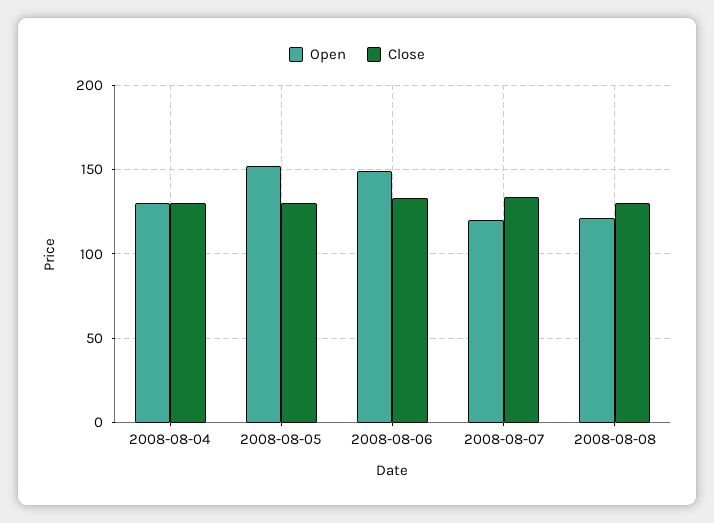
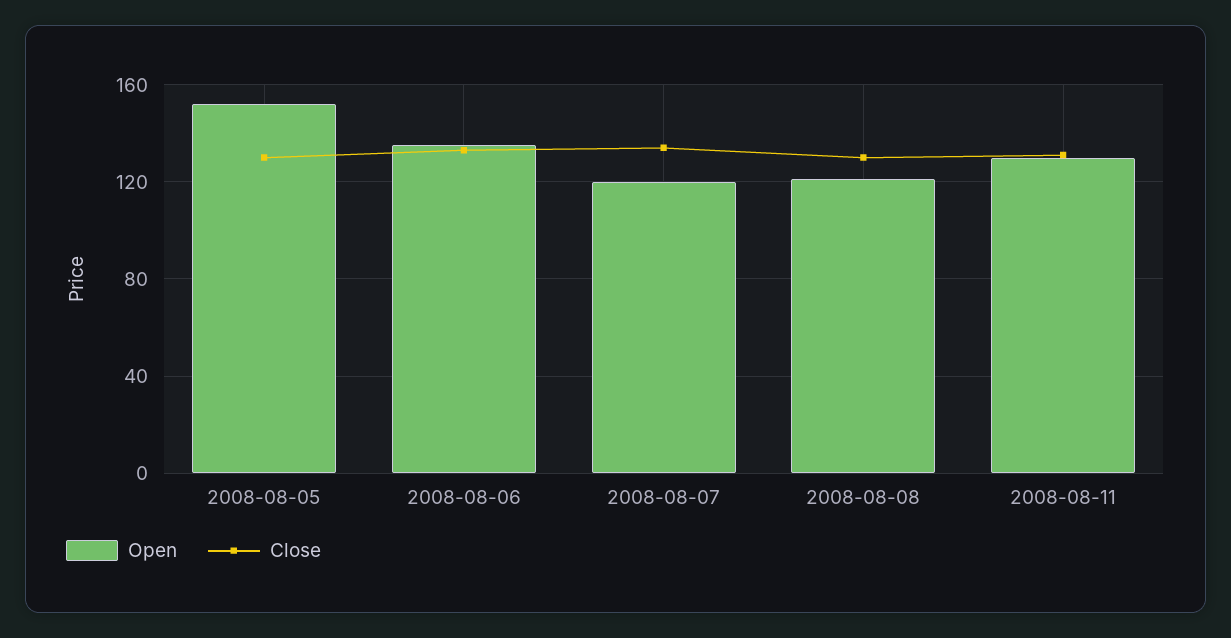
Open, 2008-08-04: 130 -> none
Close, 2008-08-04: 130 -> none
Open, 2008-08-06: 150 -> 135
Open, 2008-08-11: none -> 130
Close, 2008-08-11: none -> 130

